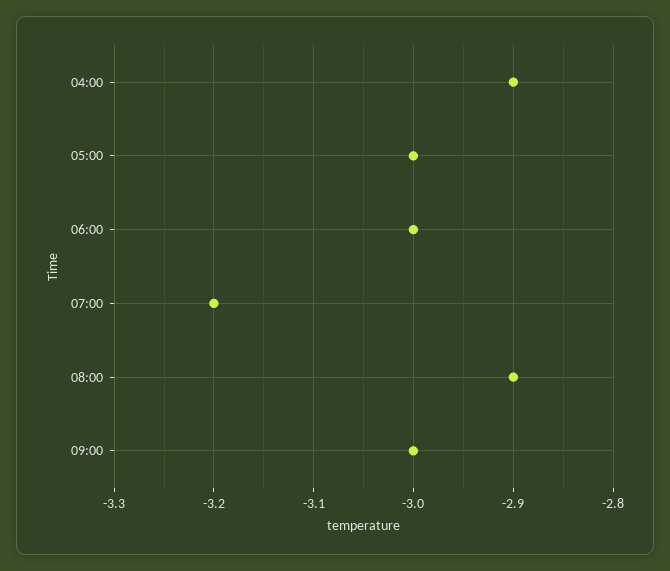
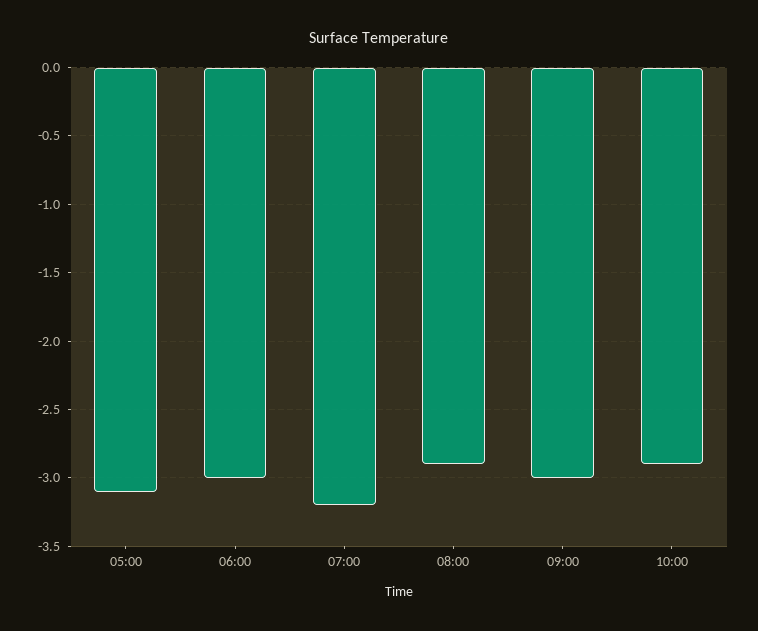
04:00: -2.9 -> none
05:00: -3 -> -3.1
10:00: none -> -2.9

